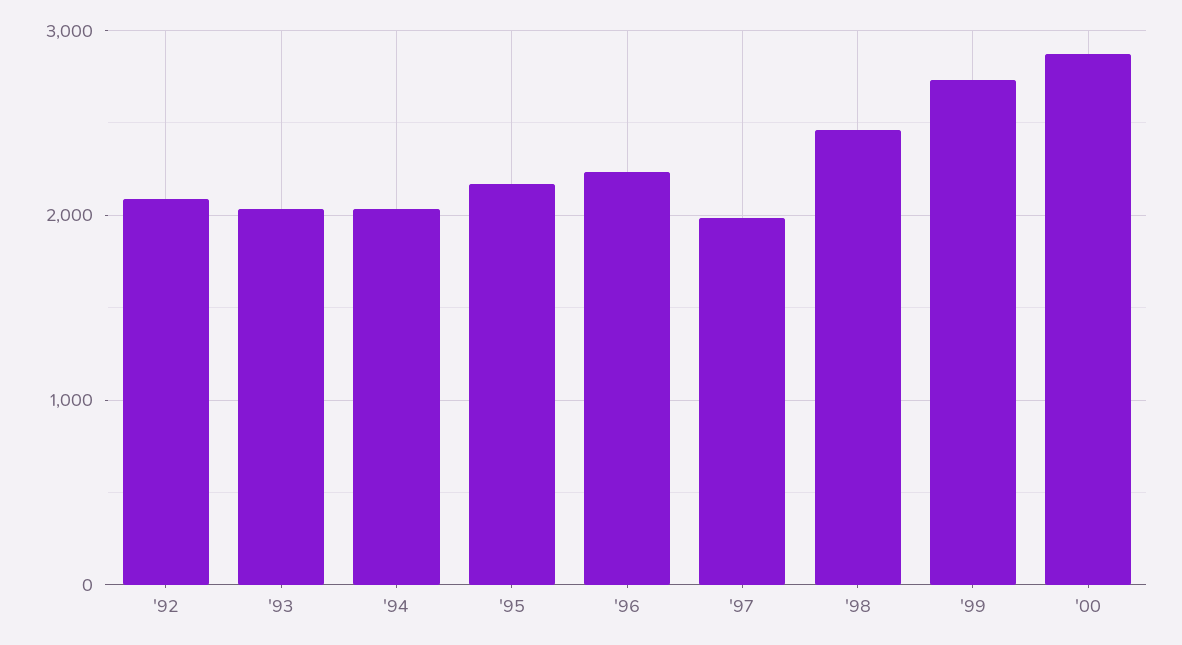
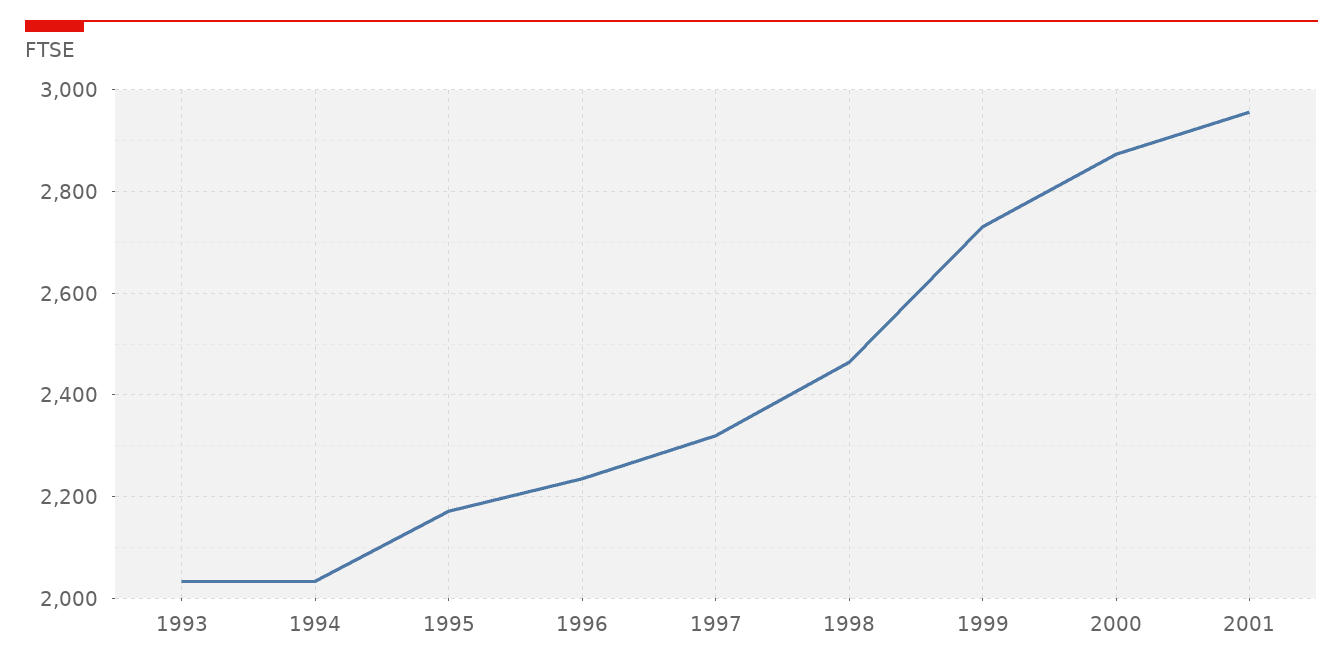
'92: 2100 -> none
'97: 2000 -> 2320
2001: none -> 2960

